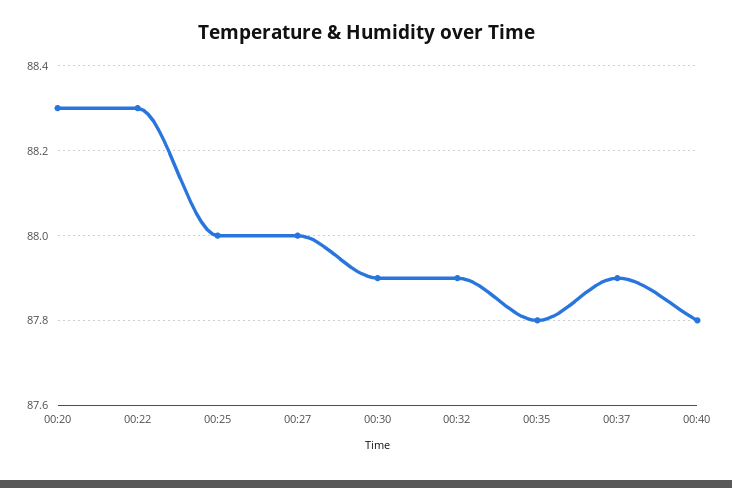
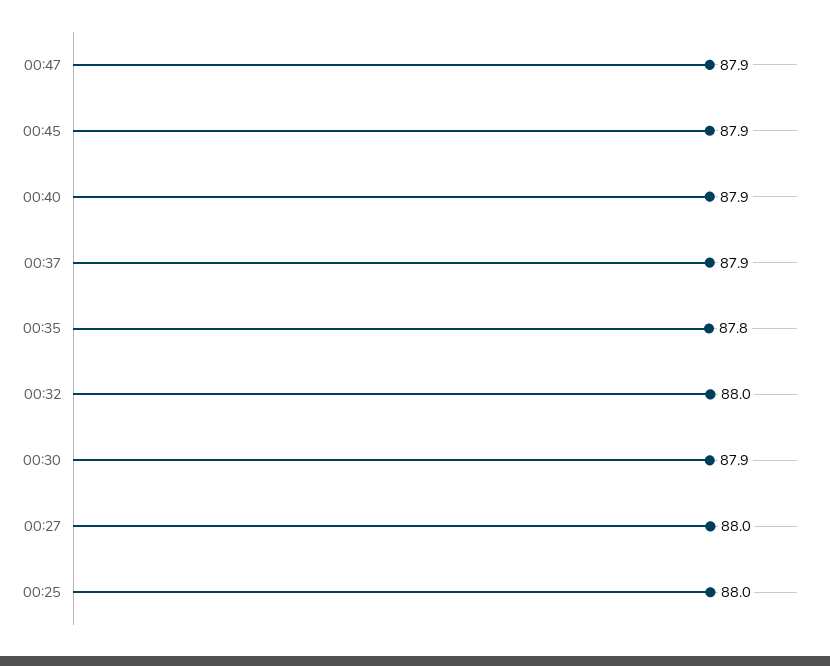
00:20: 88.3 -> none
00:22: 88.3 -> none
00:32: 87.9 -> 88
00:40: 87.8 -> 87.9
00:47: none -> 87.9
00:45: none -> 87.9

